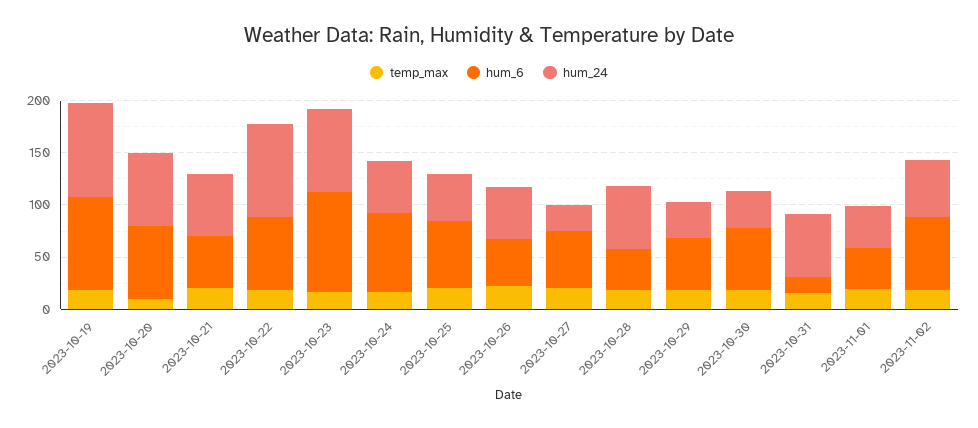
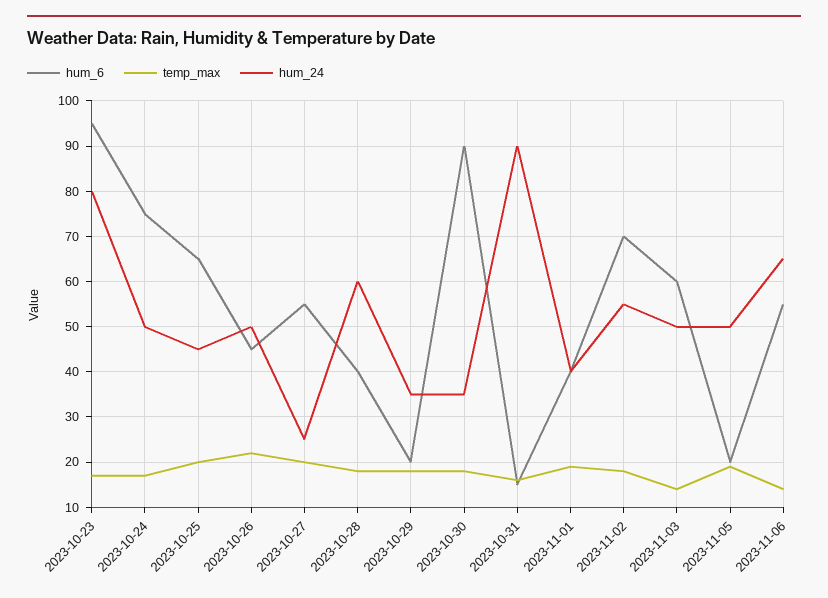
temp_max, 2023-10-19: 20 -> none
hum_6, 2023-10-19: 90 -> none
hum_24, 2023-10-19: 90 -> none
temp_max, 2023-10-20: 10 -> none
hum_6, 2023-10-20: 70 -> none
hum_24, 2023-10-20: 70 -> none
temp_max, 2023-10-21: 20 -> none
hum_6, 2023-10-21: 50 -> none
hum_24, 2023-10-21: 60 -> none
temp_max, 2023-10-22: 20 -> none
hum_6, 2023-10-22: 70 -> none
hum_24, 2023-10-22: 90 -> none
hum_6, 2023-10-29: 50 -> 20
hum_6, 2023-10-30: 60 -> 90
hum_24, 2023-10-31: 60 -> 90
hum_6, 2023-11-03: none -> 60
temp_max, 2023-11-03: none -> 15
hum_24, 2023-11-03: none -> 50
hum_6, 2023-11-05: none -> 20
temp_max, 2023-11-05: none -> 20
hum_24, 2023-11-05: none -> 50
hum_6, 2023-11-06: none -> 55
temp_max, 2023-11-06: none -> 15
hum_24, 2023-11-06: none -> 65

